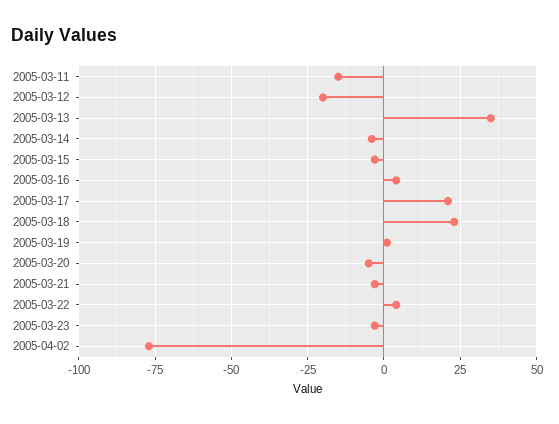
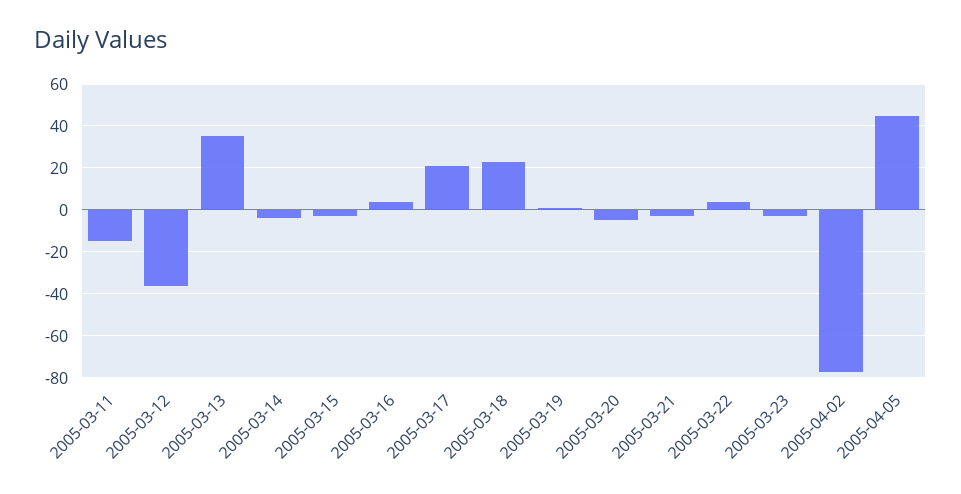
2005-03-12: -20 -> -35
2005-04-05: none -> 45

